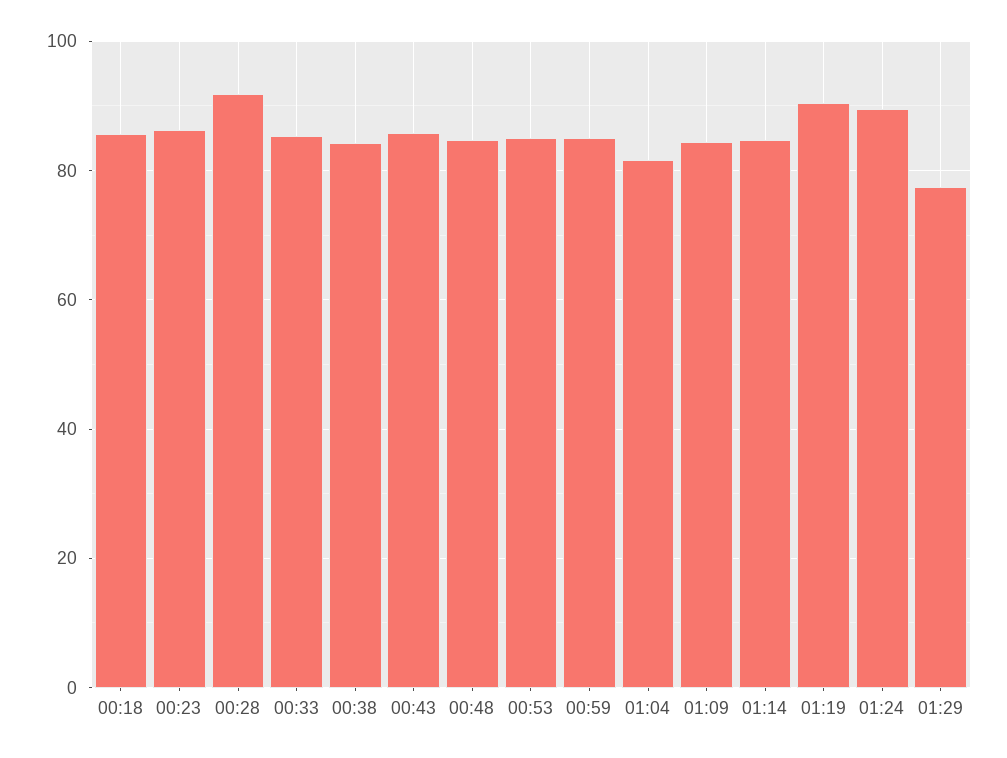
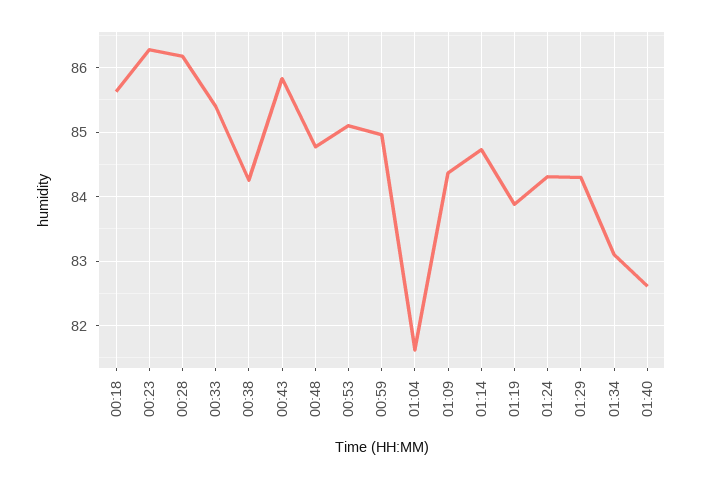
00:28: 92 -> 86.2
01:19: 90 -> 83.9
01:24: 90 -> 84.3
01:29: 78 -> 84.3
01:34: none -> 83.1
01:40: none -> 82.6

